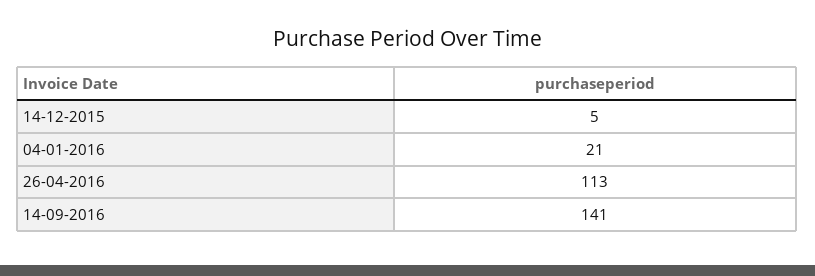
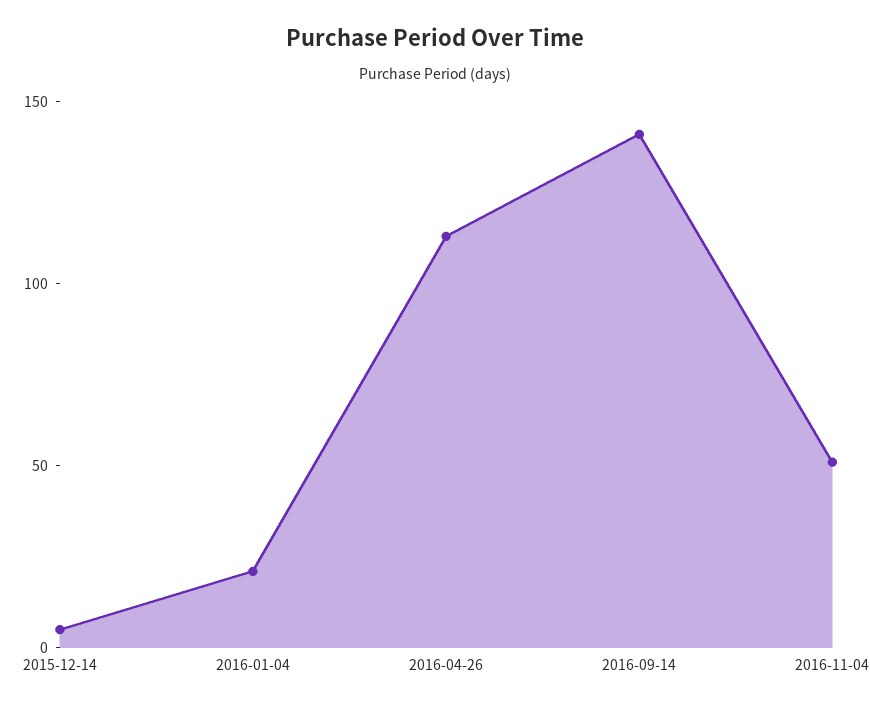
2016-11-04: none -> 50

